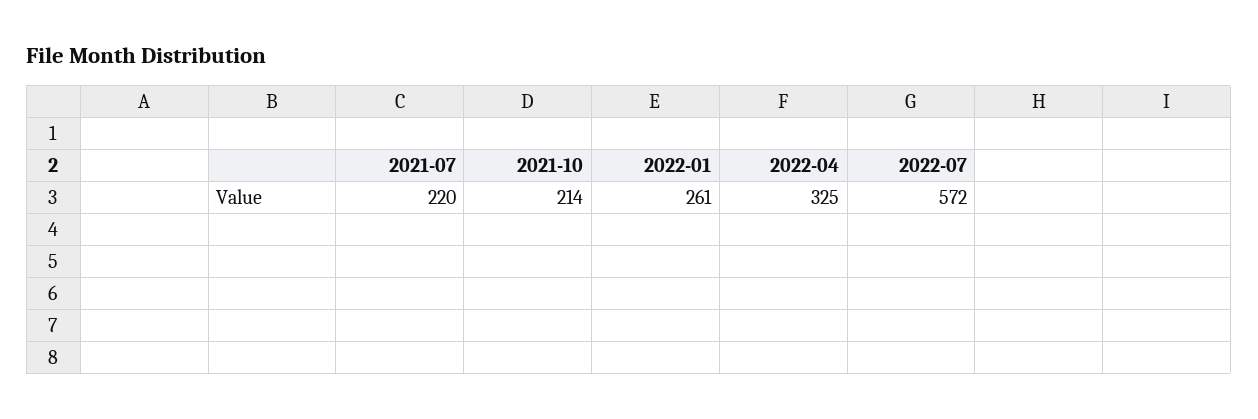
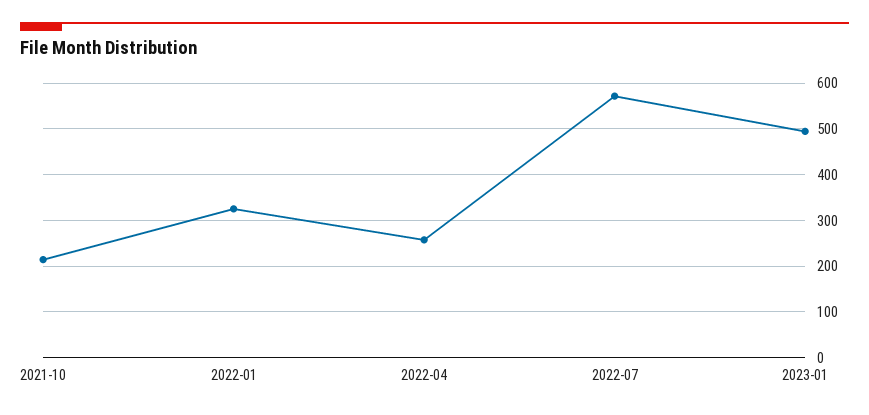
2021-07: 220 -> none
2022-01: 261 -> 320
2022-04: 325 -> 260
2023-01: none -> 500

